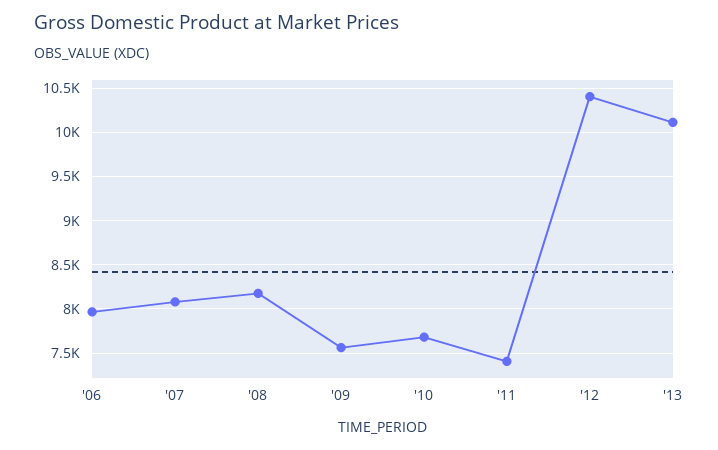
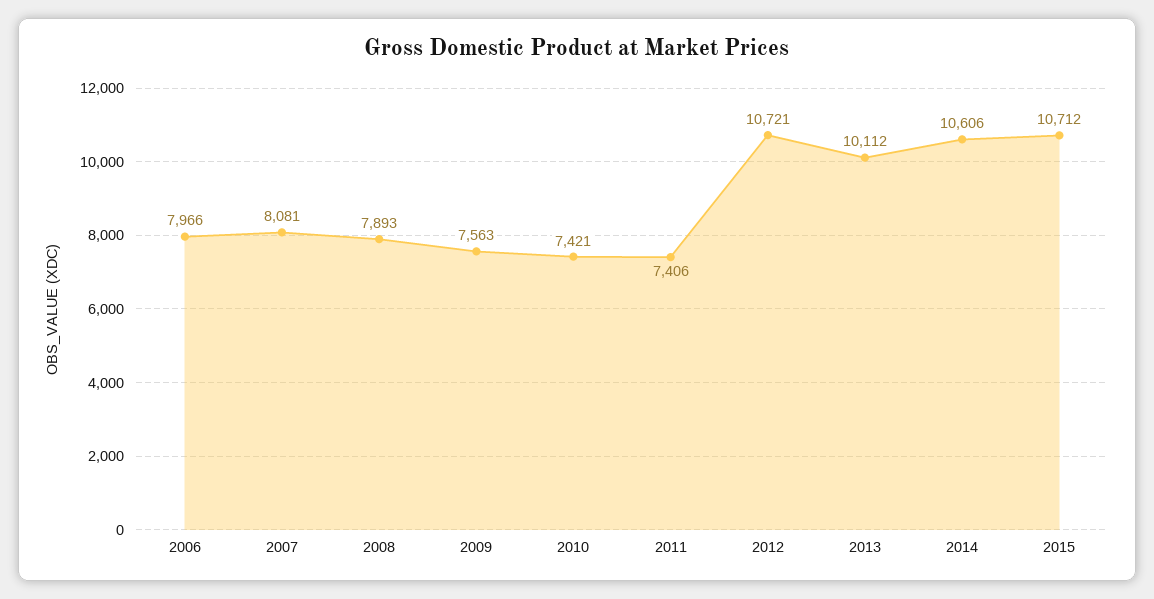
'08: 8200 -> 7893
'10: 7700 -> 7421
'12: 10400 -> 10721
2014: none -> 10606
2015: none -> 10712

